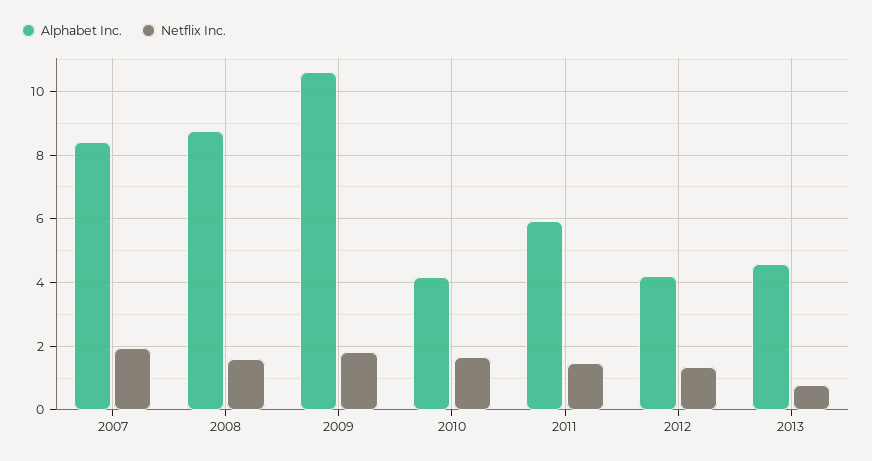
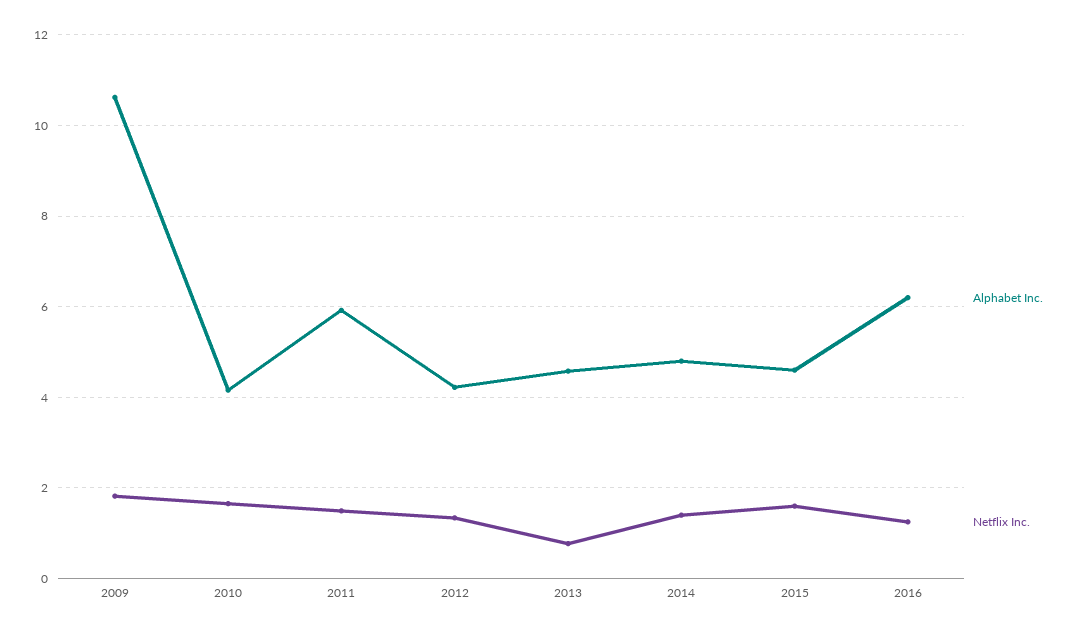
Alphabet Inc., 2007: 8.4 -> none
Netflix Inc., 2007: 2 -> none
Alphabet Inc., 2008: 8.8 -> none
Netflix Inc., 2008: 1.6 -> none
Alphabet Inc., 2014: none -> 4.8
Netflix Inc., 2014: none -> 1.4
Alphabet Inc., 2015: none -> 4.6
Netflix Inc., 2015: none -> 1.6
Alphabet Inc., 2016: none -> 6.2
Netflix Inc., 2016: none -> 1.2

